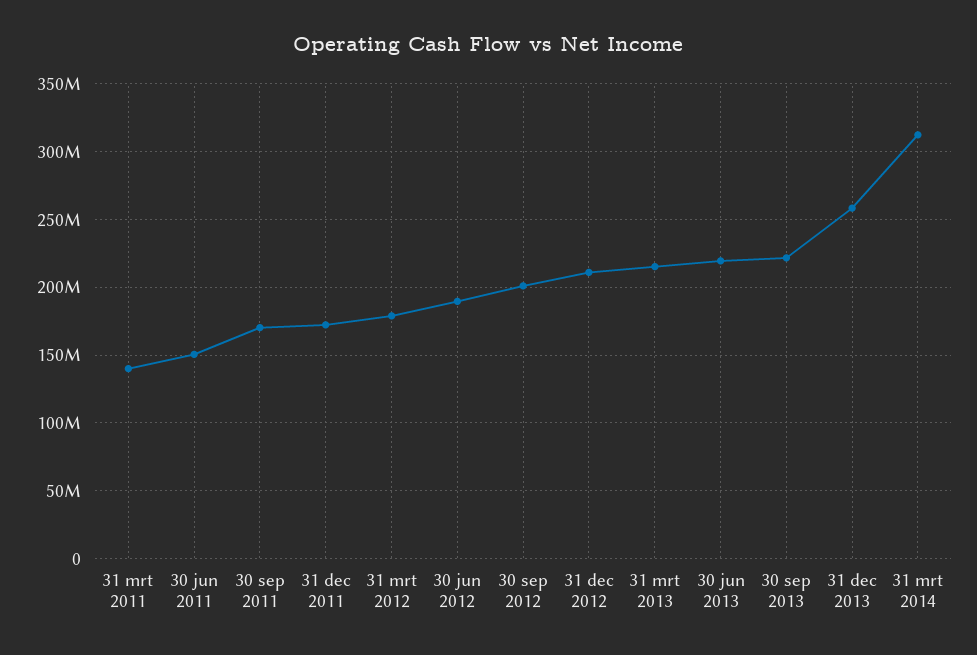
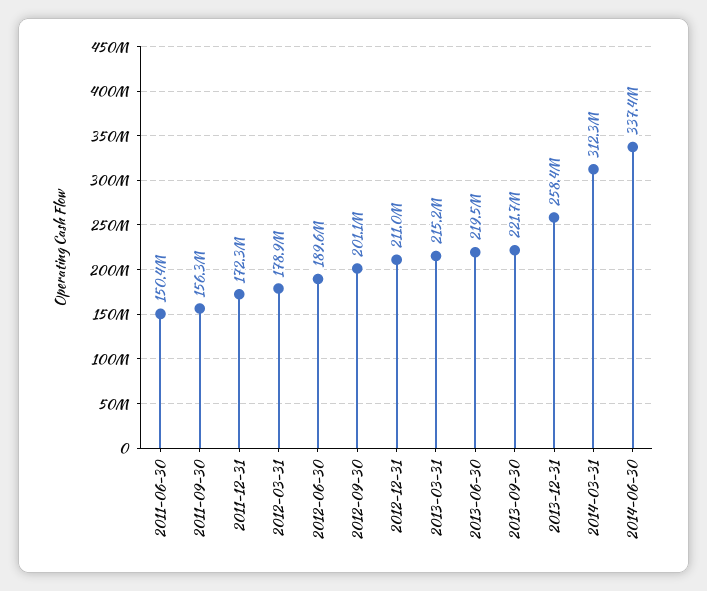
31 mrt 2011: 140000000 -> none
30 sep 2011: 170000000 -> 156300000
2014-06-30: none -> 337400000

